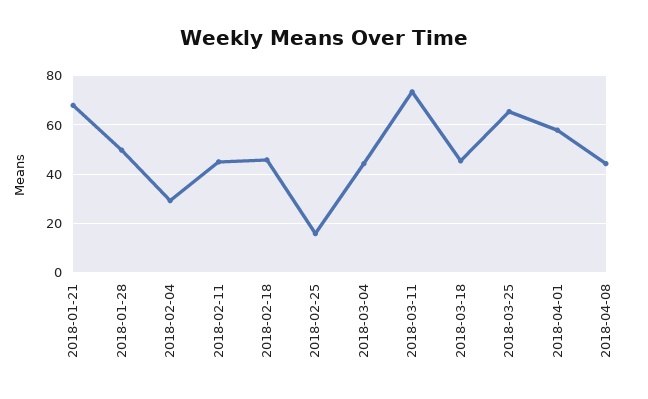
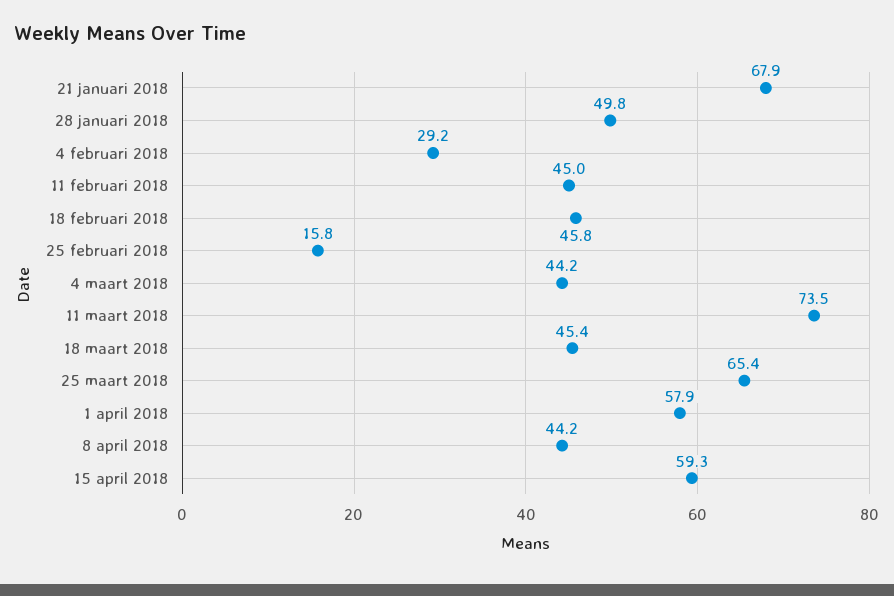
15 april 2018: none -> 59.3

